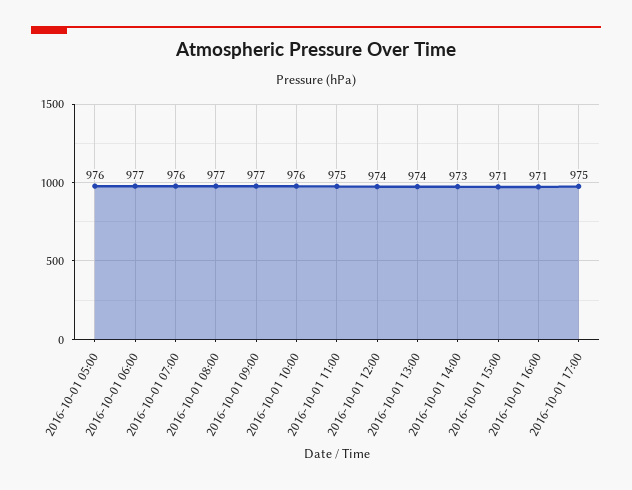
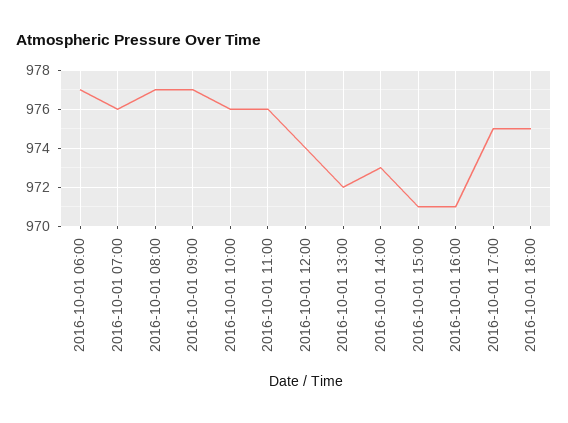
2016-10-01 05:00: 976 -> none
2016-10-01 11:00: 975 -> 976
2016-10-01 13:00: 974 -> 972
2016-10-01 18:00: none -> 975

